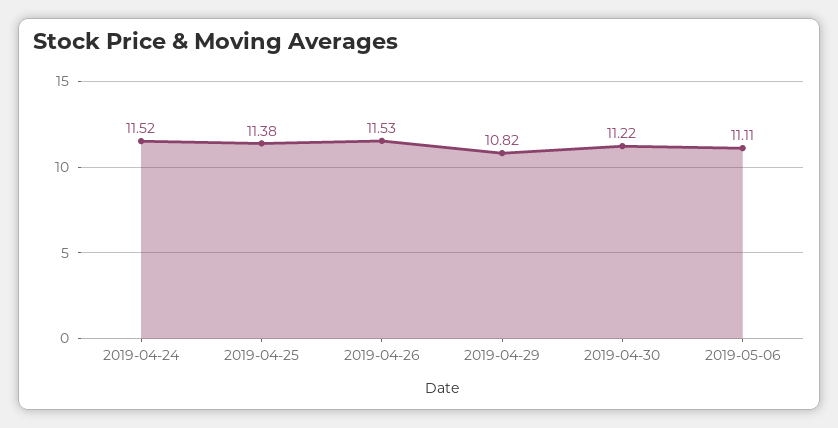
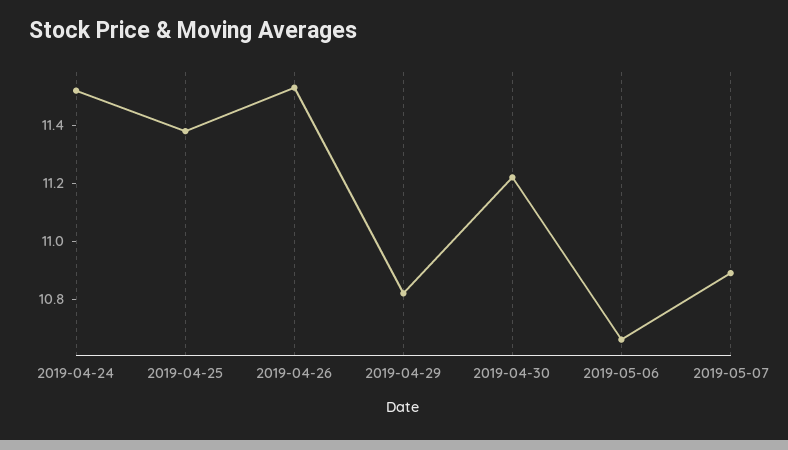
2019-05-06: 11.11 -> 10.65
2019-05-07: none -> 10.9

